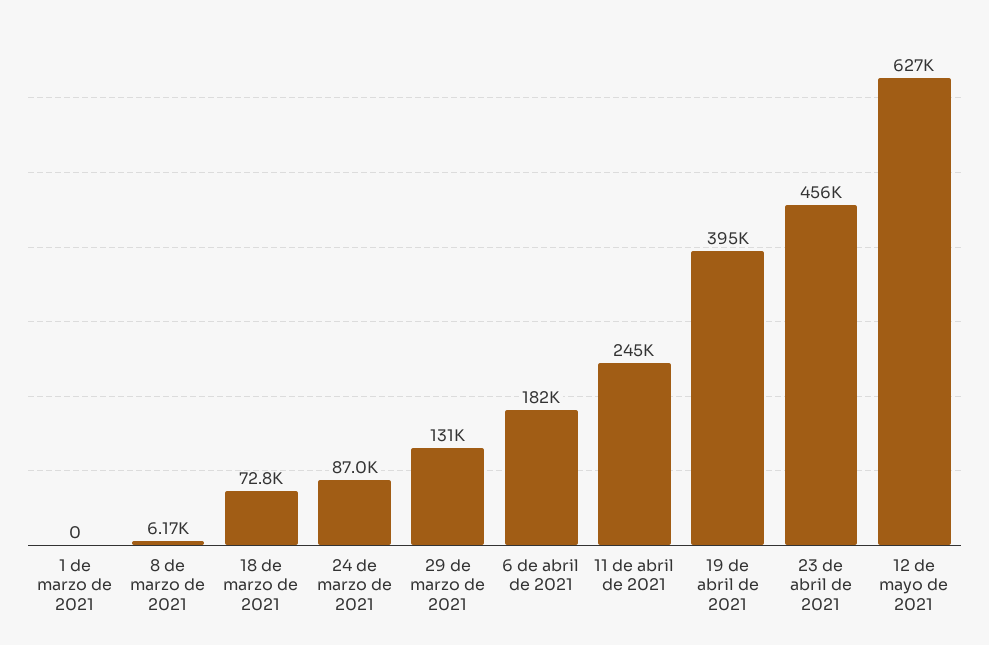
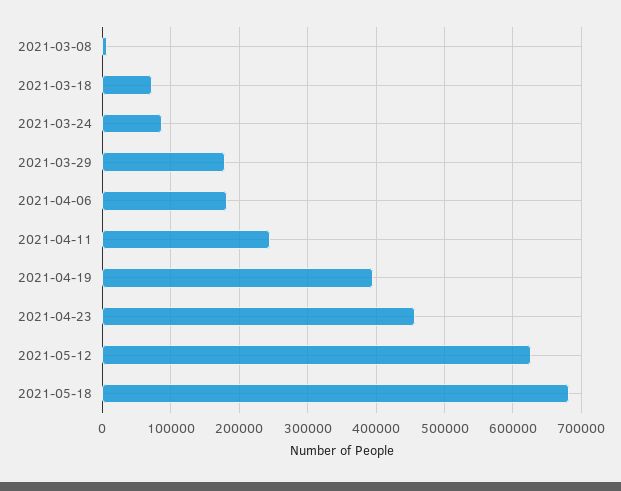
1 de marzo de 2021: 0 -> none
29 de marzo de 2021: 131000 -> 180000
2021-05-18: none -> 680000

